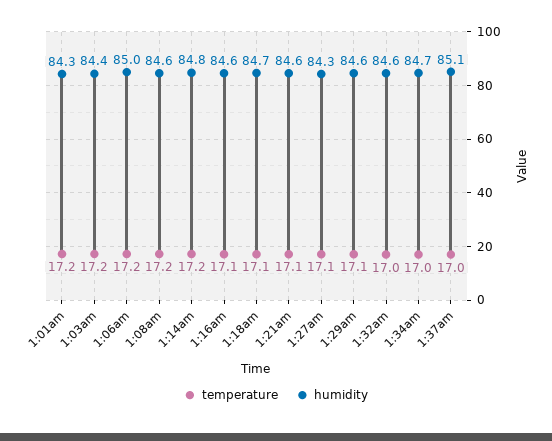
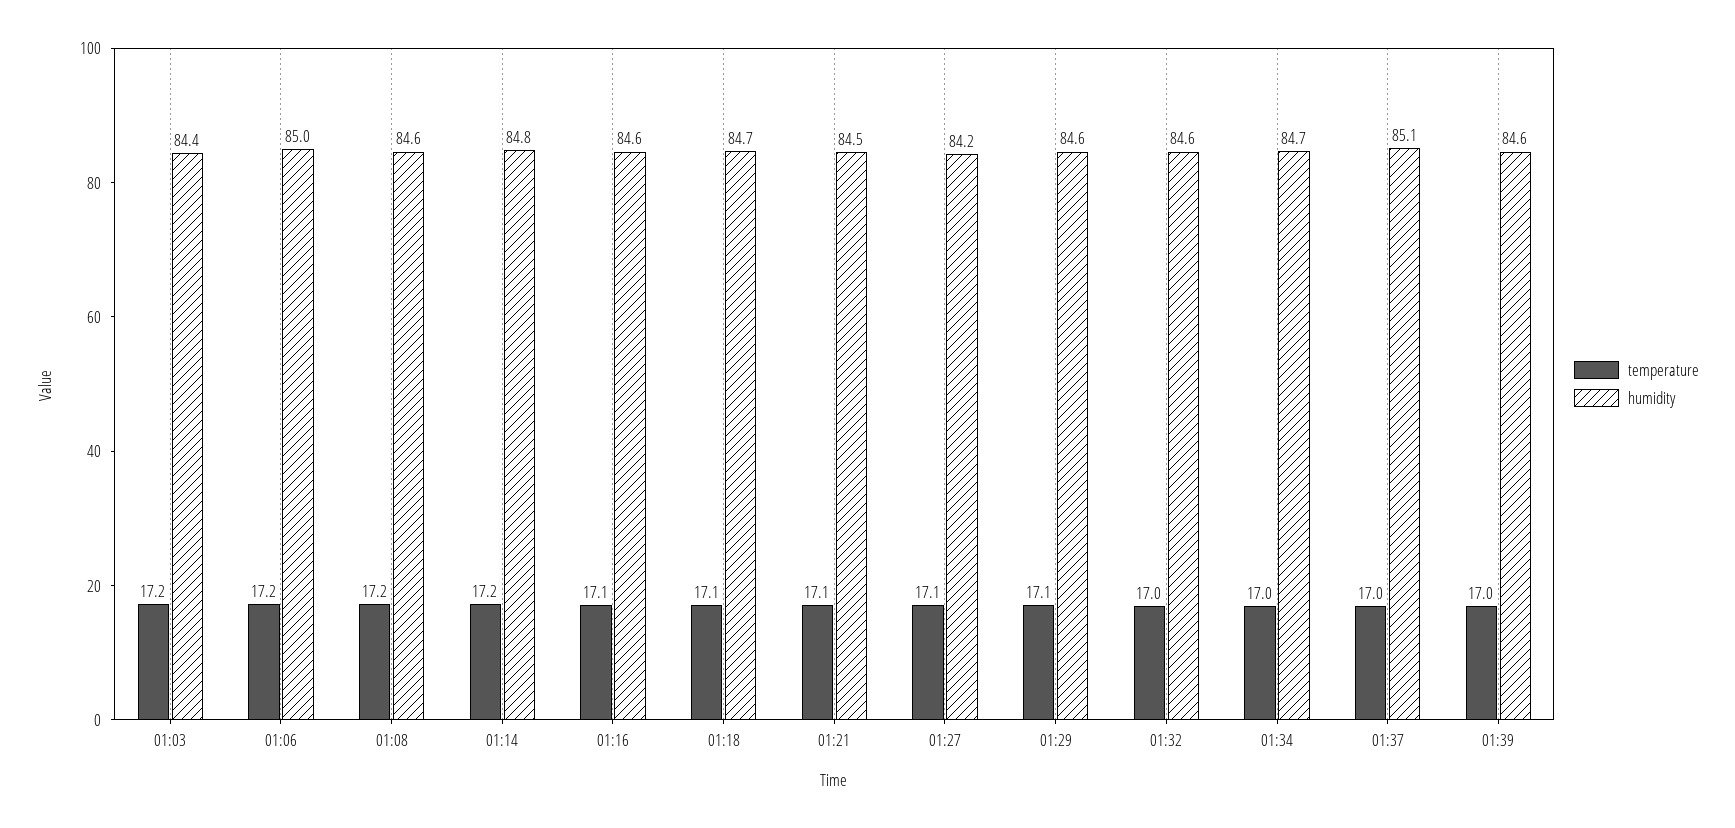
temperature, 1:01am: 17.2 -> none
humidity, 1:01am: 84.3 -> none
humidity, 1:21am: 84.6 -> 84.5
humidity, 1:27am: 84.3 -> 84.2
temperature, 01:39: none -> 17
humidity, 01:39: none -> 84.6

